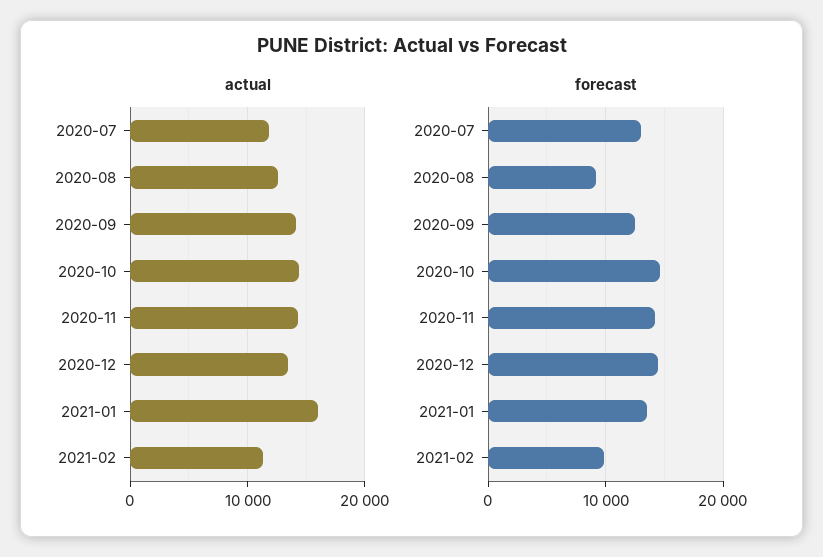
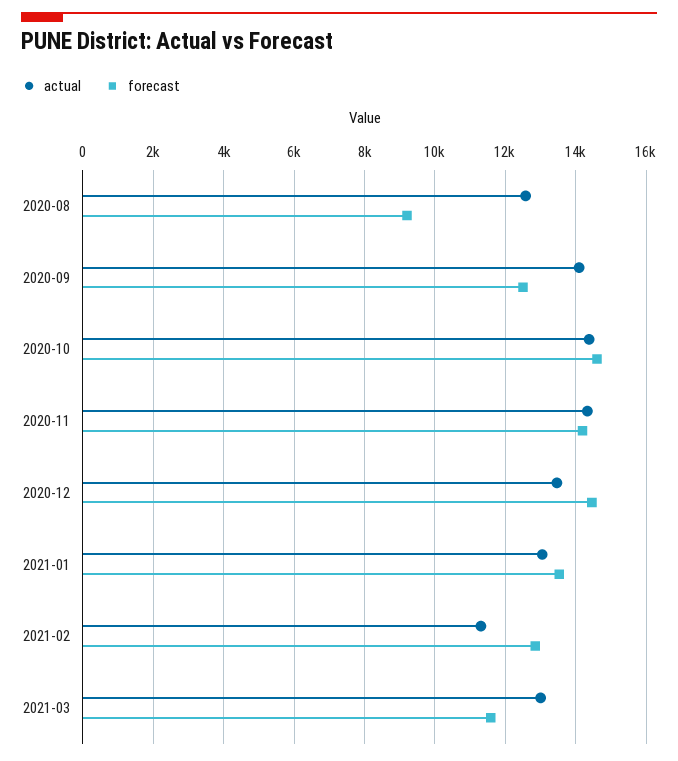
actual, 2020-07: 12000 -> none
actual, 2021-01: 16000 -> 13000
forecast, 2020-07: 13000 -> none
forecast, 2021-02: 10000 -> 12800
actual, 2021-03: none -> 13000
forecast, 2021-03: none -> 11600

